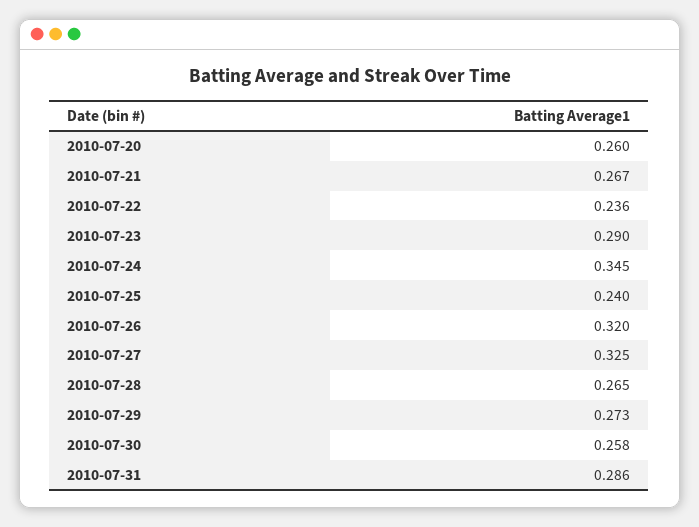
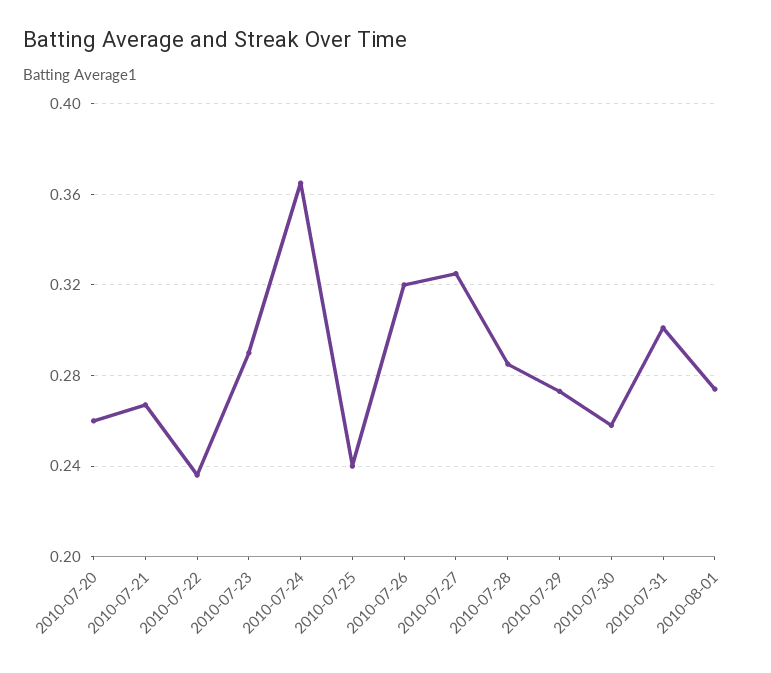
2010-07-24: 0.345 -> 0.365
2010-07-28: 0.265 -> 0.285
2010-07-31: 0.286 -> 0.3
2010-08-01: none -> 0.275

